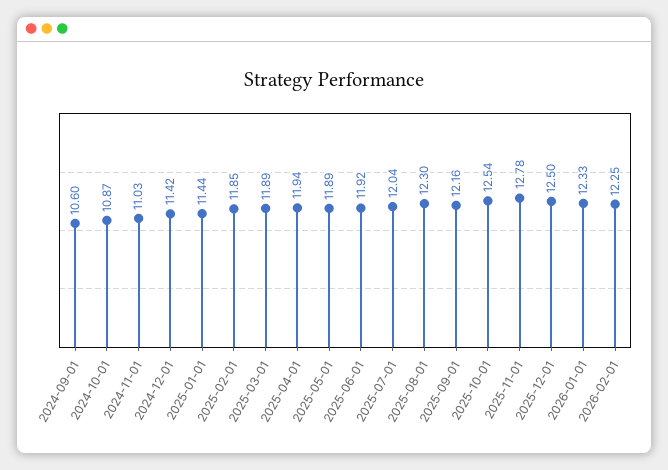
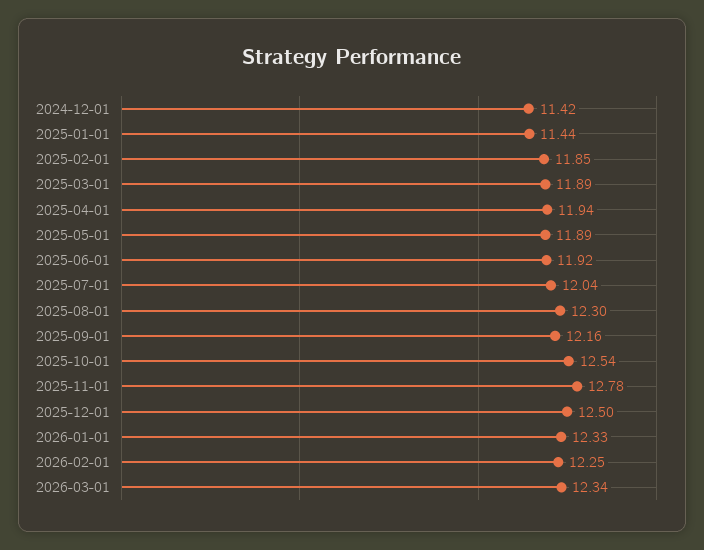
2024-09-01: 10.6 -> none
2024-10-01: 10.87 -> none
2024-11-01: 11.03 -> none
2026-03-01: none -> 12.34

